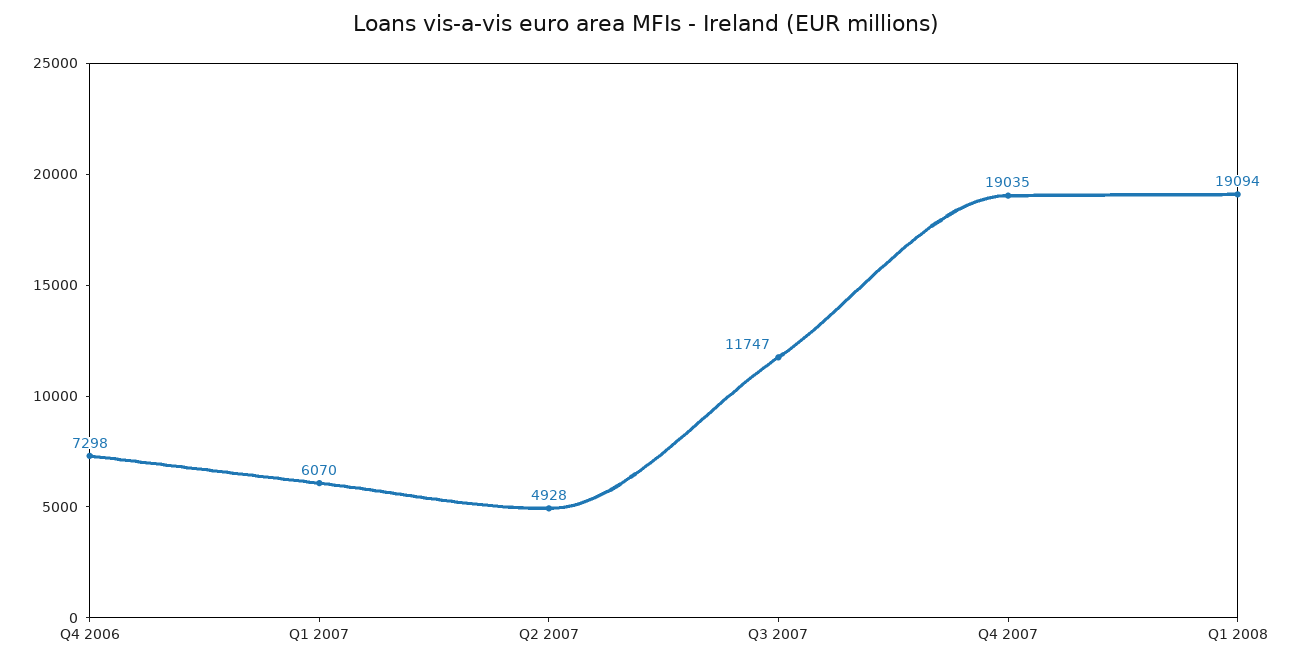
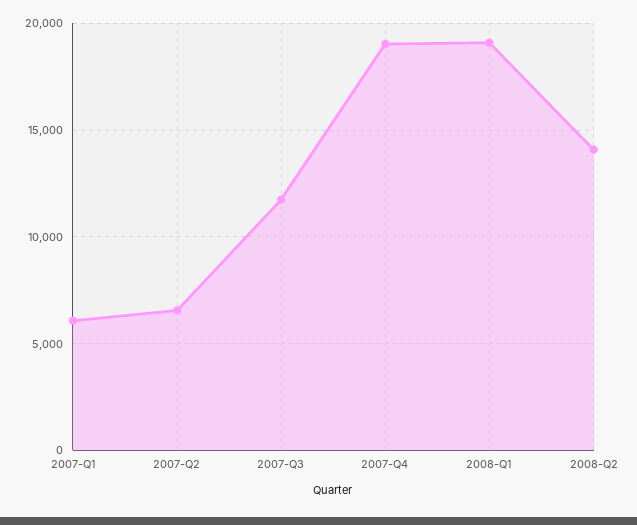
Q4 2006: 7298 -> none
Q2 2007: 4928 -> 6500
2008-Q2: none -> 14000

